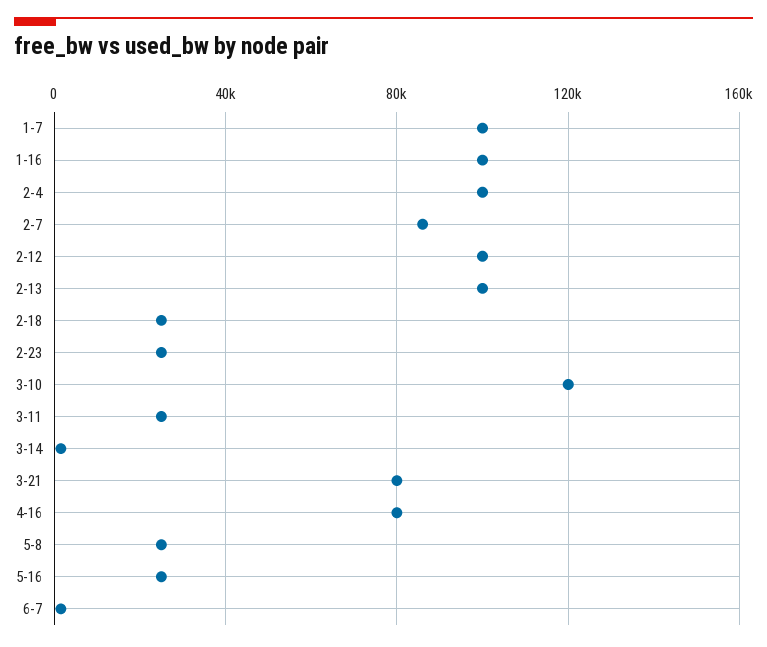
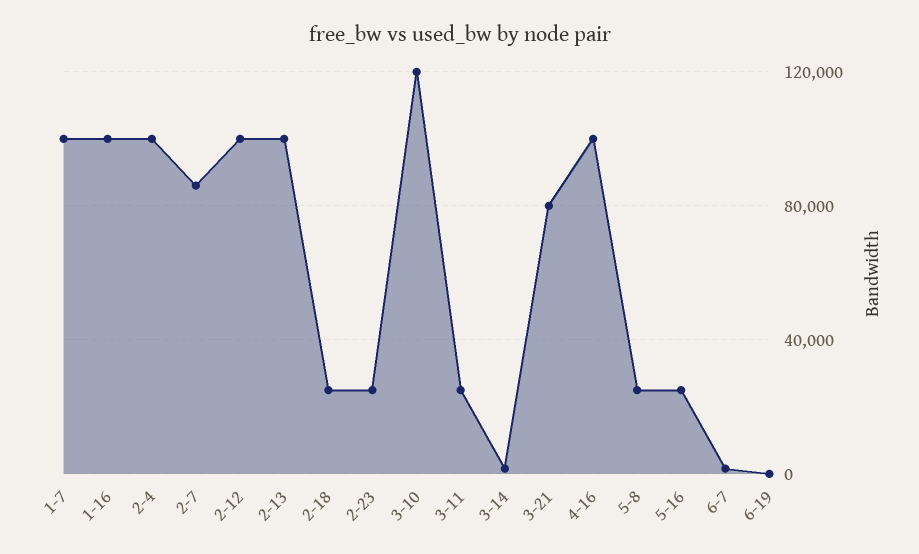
4-16: 80000 -> 100000
6-19: none -> 0

